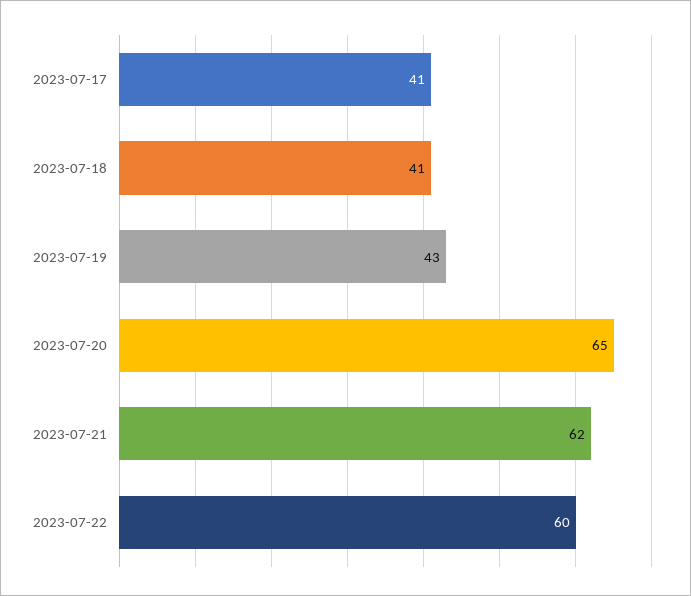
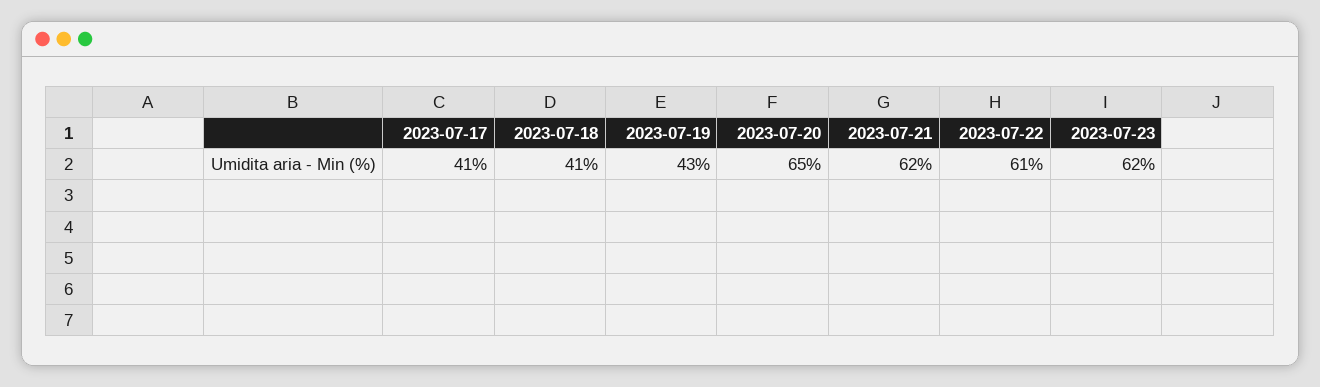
2023-07-22: 60 -> 61
2023-07-23: none -> 62

